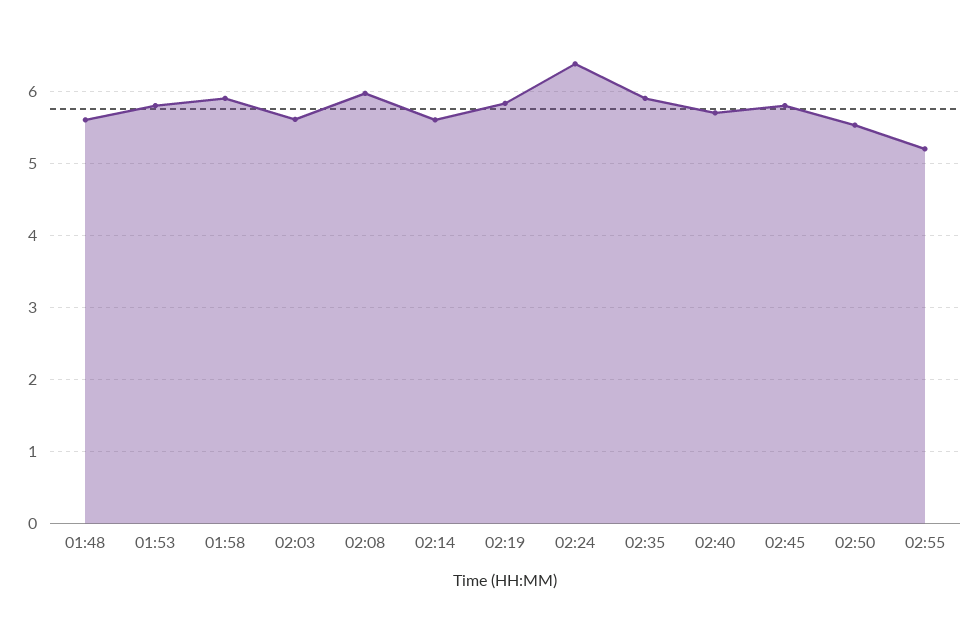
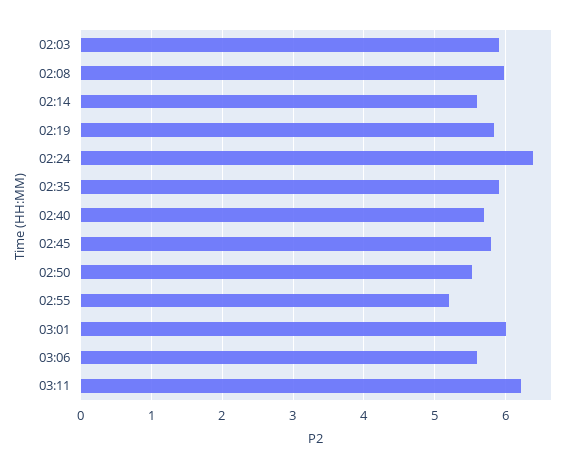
01:48: 5.6 -> none
01:53: 5.8 -> none
01:58: 5.9 -> none
02:03: 5.6 -> 5.9
03:01: none -> 6
03:06: none -> 5.6
03:11: none -> 6.2

